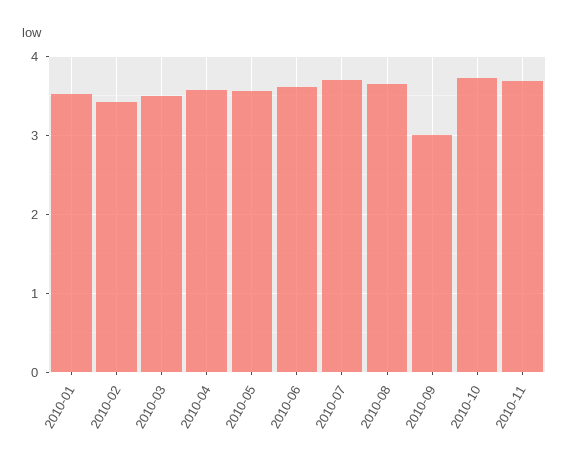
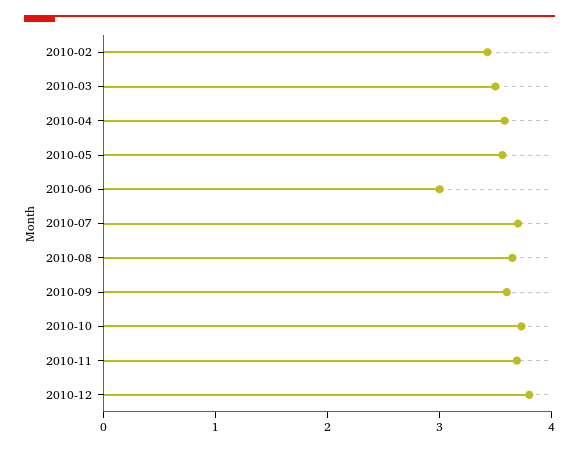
2010-01: 3.5 -> none
2010-06: 3.6 -> 3
2010-09: 3 -> 3.6
2010-12: none -> 3.8

